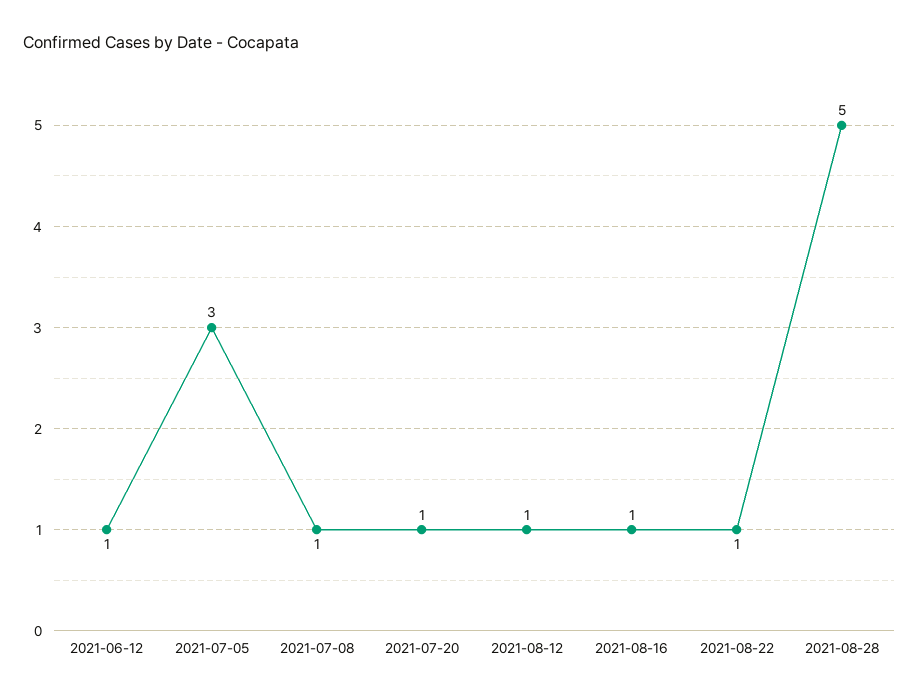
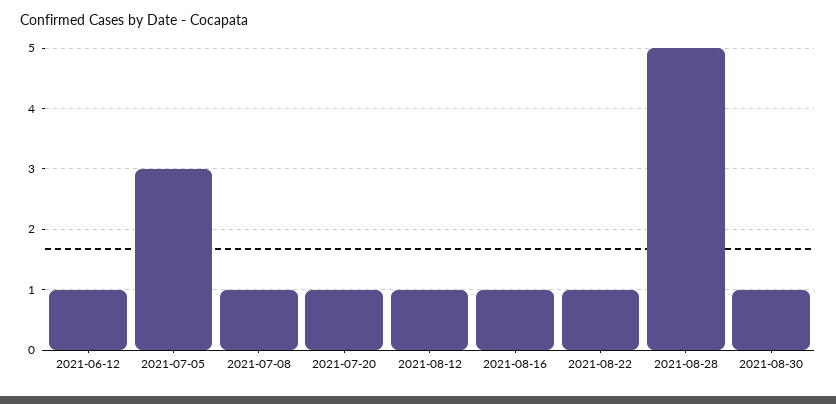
2021-08-30: none -> 1

